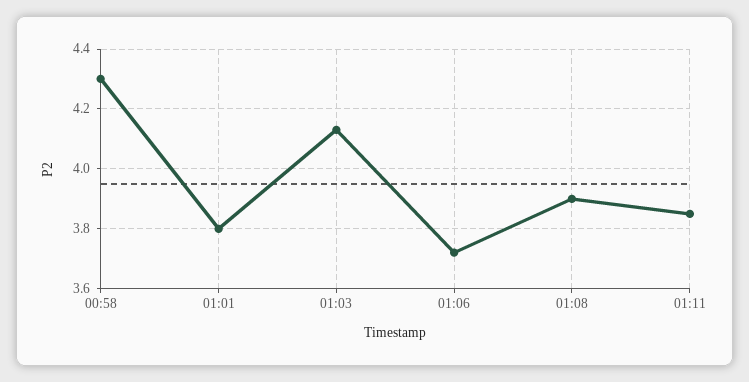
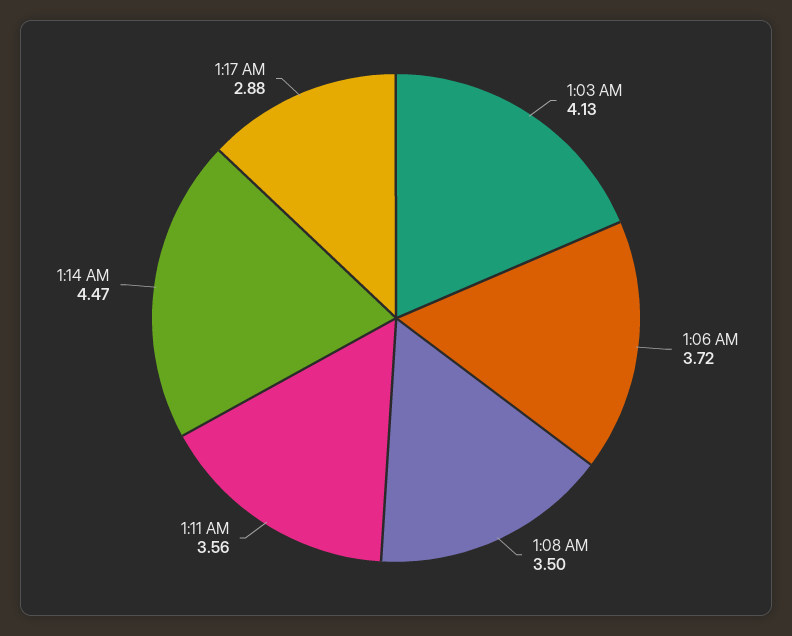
00:58: 4.3 -> none
01:01: 3.8 -> none
01:08: 3.9 -> 3.5
01:11: 3.85 -> 3.56
1:14 AM: none -> 4.47
1:17 AM: none -> 2.88

